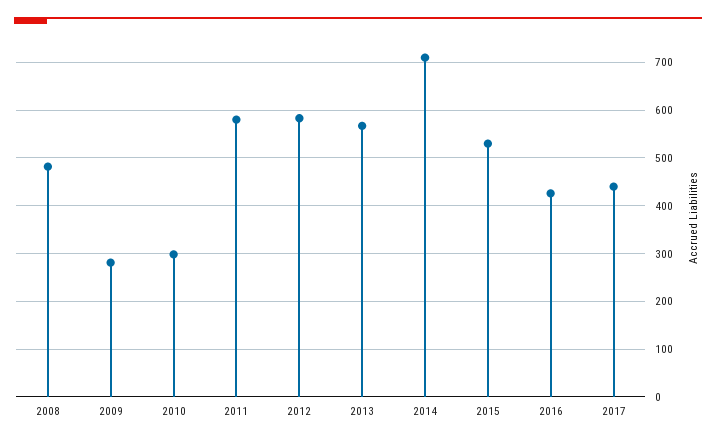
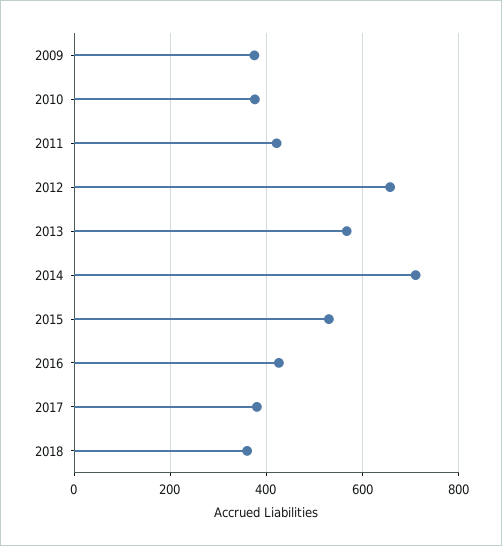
2008: 480 -> none
2009: 280 -> 380
2010: 300 -> 380
2011: 580 -> 420
2012: 580 -> 660
2017: 440 -> 380
2018: none -> 360

